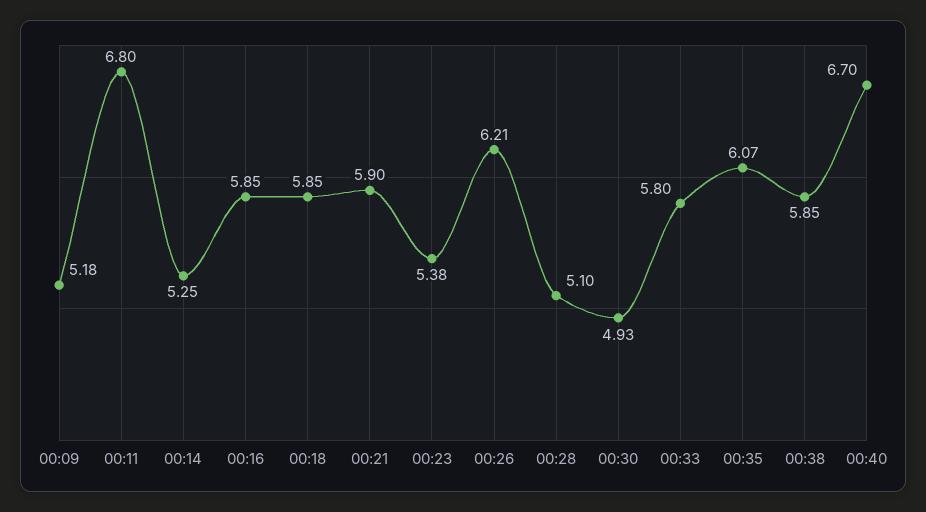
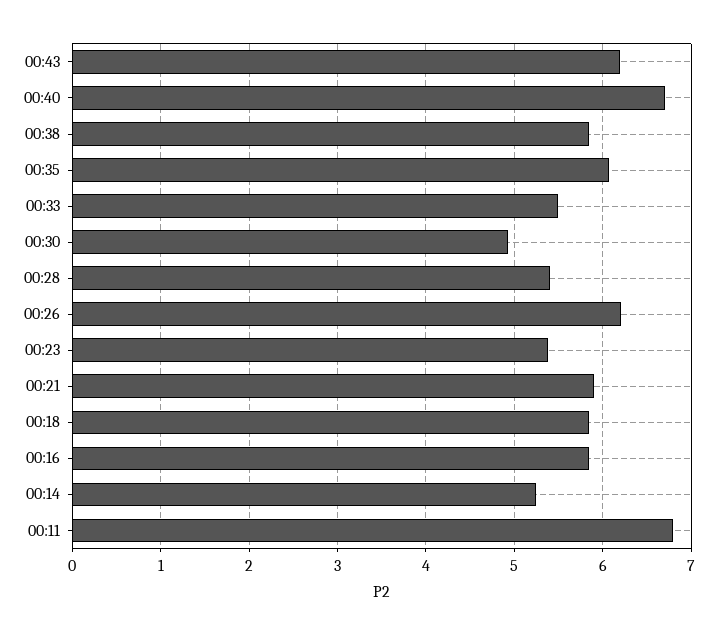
00:09: 5.18 -> none
00:28: 5.1 -> 5.4
00:33: 5.8 -> 5.5
00:43: none -> 6.2

